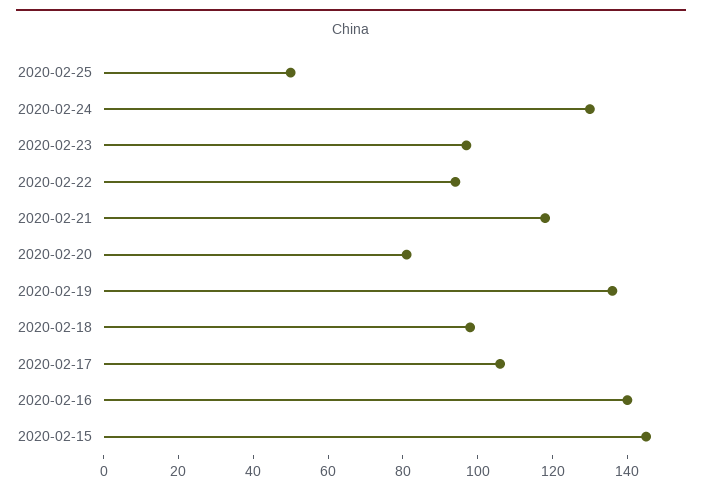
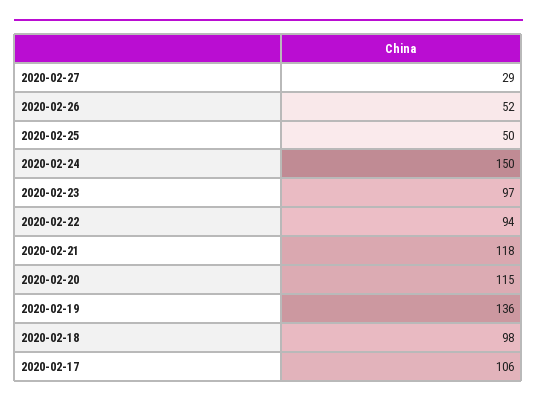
2020-02-24: 130 -> 150
2020-02-20: 80 -> 115
2020-02-16: 140 -> none
2020-02-15: 145 -> none
2020-02-27: none -> 29
2020-02-26: none -> 52

